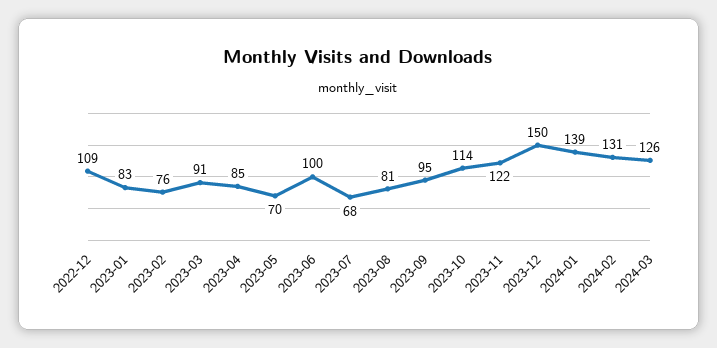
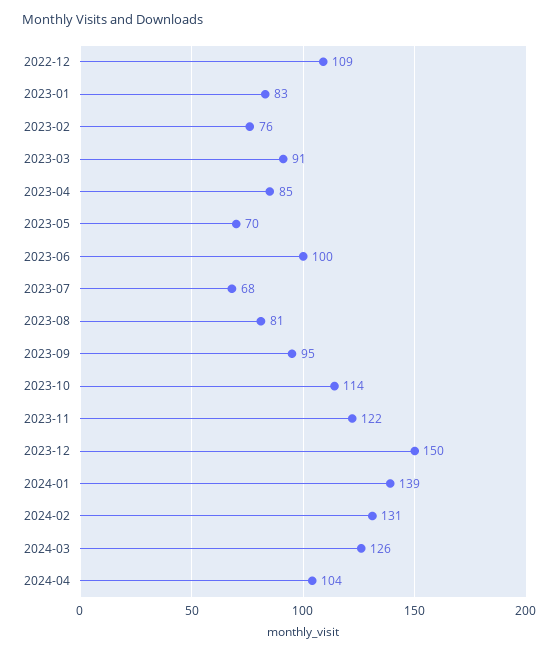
2024-04: none -> 104

